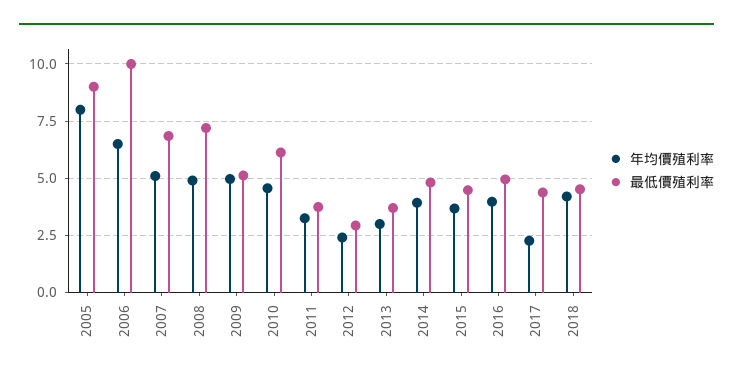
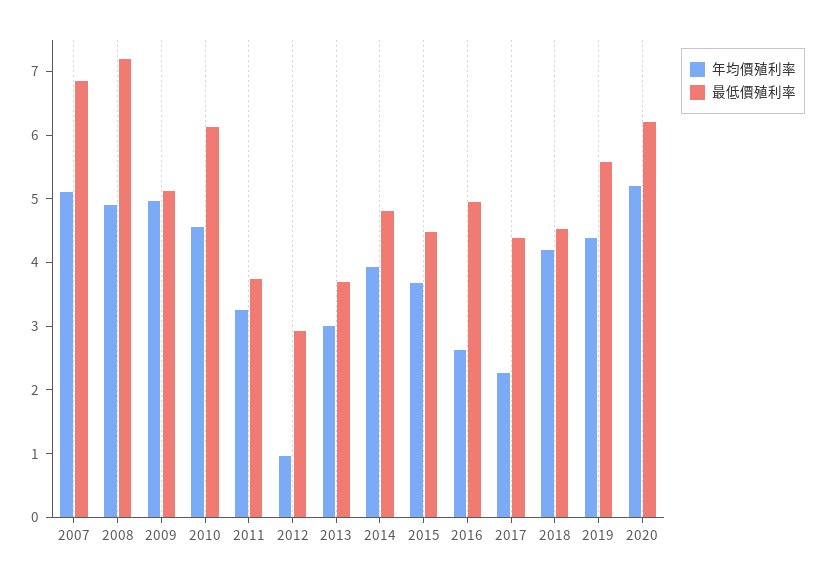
年均價殖利率, 2005: 8 -> none
最低價殖利率, 2005: 9 -> none
年均價殖利率, 2006: 6.5 -> none
最低價殖利率, 2006: 10 -> none
年均價殖利率, 2012: 2.5 -> 1
年均價殖利率, 2016: 4 -> 2.6
年均價殖利率, 2019: none -> 4.4
最低價殖利率, 2019: none -> 5.6
年均價殖利率, 2020: none -> 5.2
最低價殖利率, 2020: none -> 6.2

